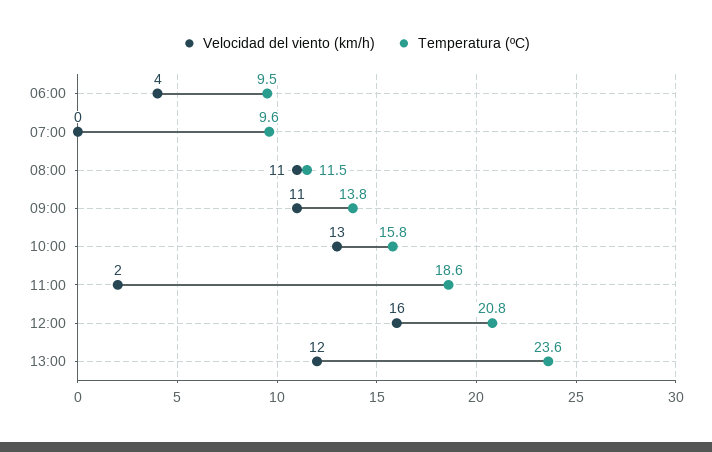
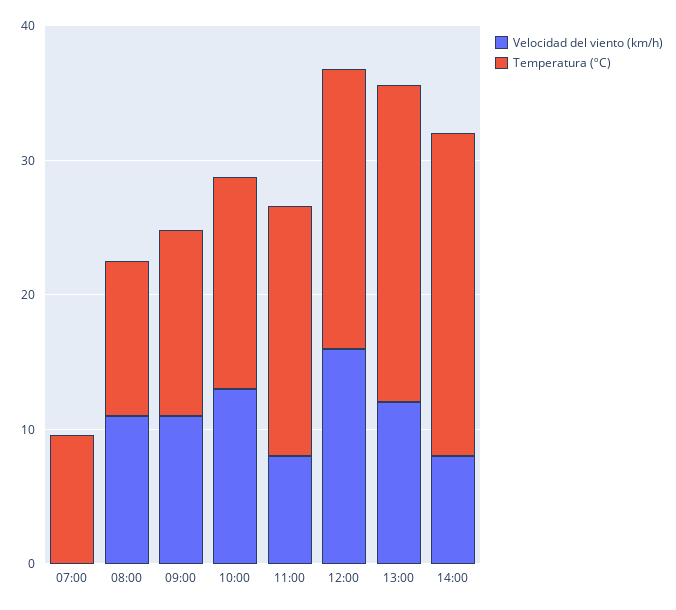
Velocidad del viento (km/h), 06:00: 4 -> none
Temperatura (ºC), 06:00: 9.5 -> none
Velocidad del viento (km/h), 11:00: 2 -> 8
Velocidad del viento (km/h), 14:00: none -> 8
Temperatura (ºC), 14:00: none -> 24

